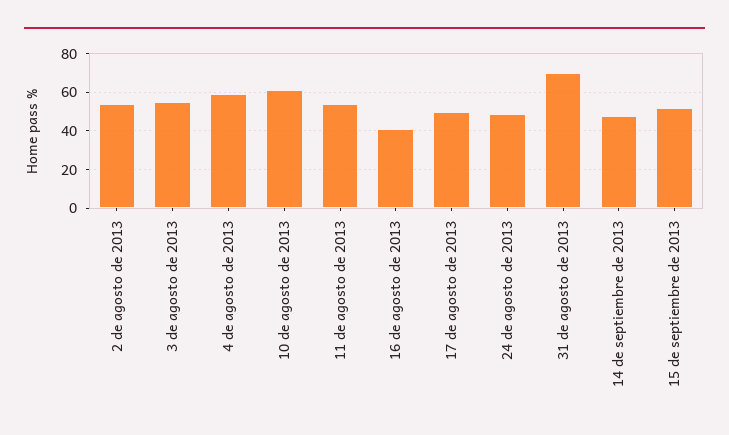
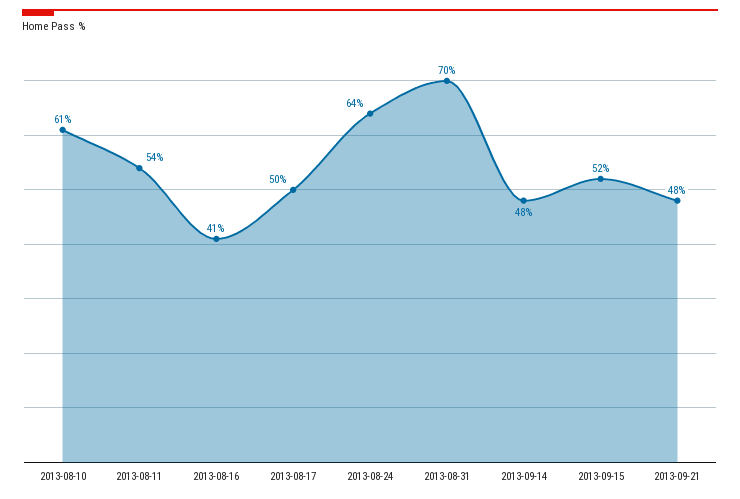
2 de agosto de 2013: 55 -> none
3 de agosto de 2013: 55 -> none
4 de agosto de 2013: 60 -> none
24 de agosto de 2013: 50 -> 64
2013-09-21: none -> 48

